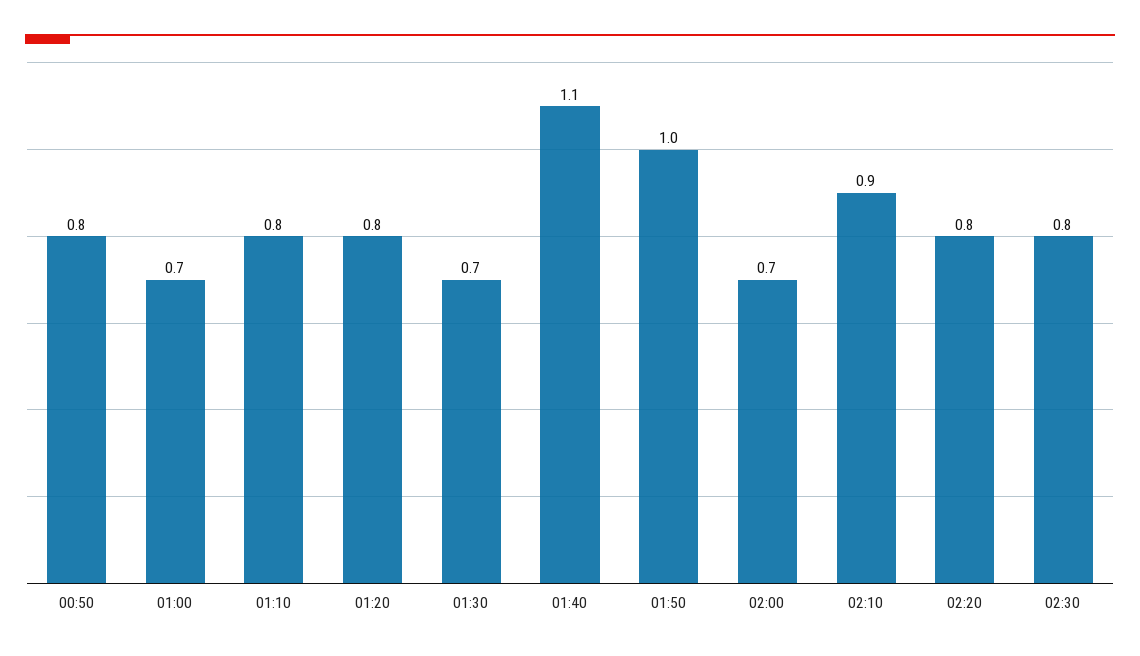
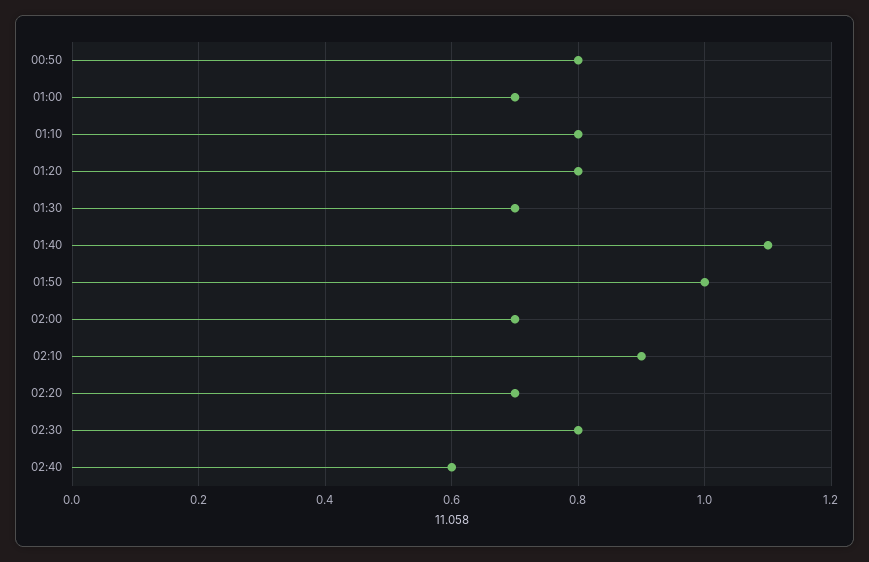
02:20: 0.8 -> 0.7
02:40: none -> 0.6

